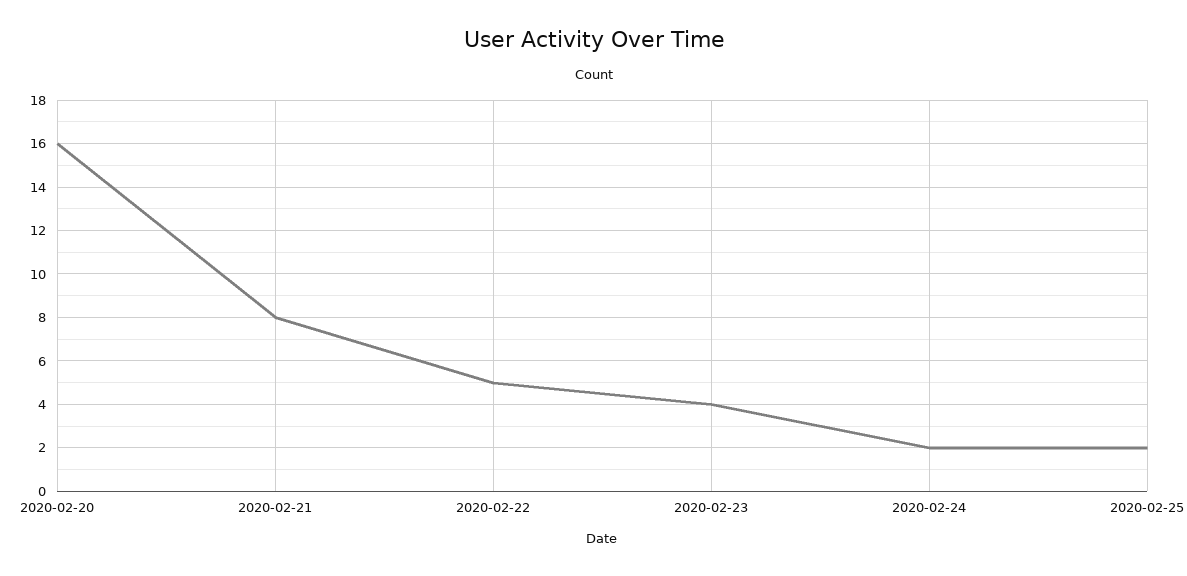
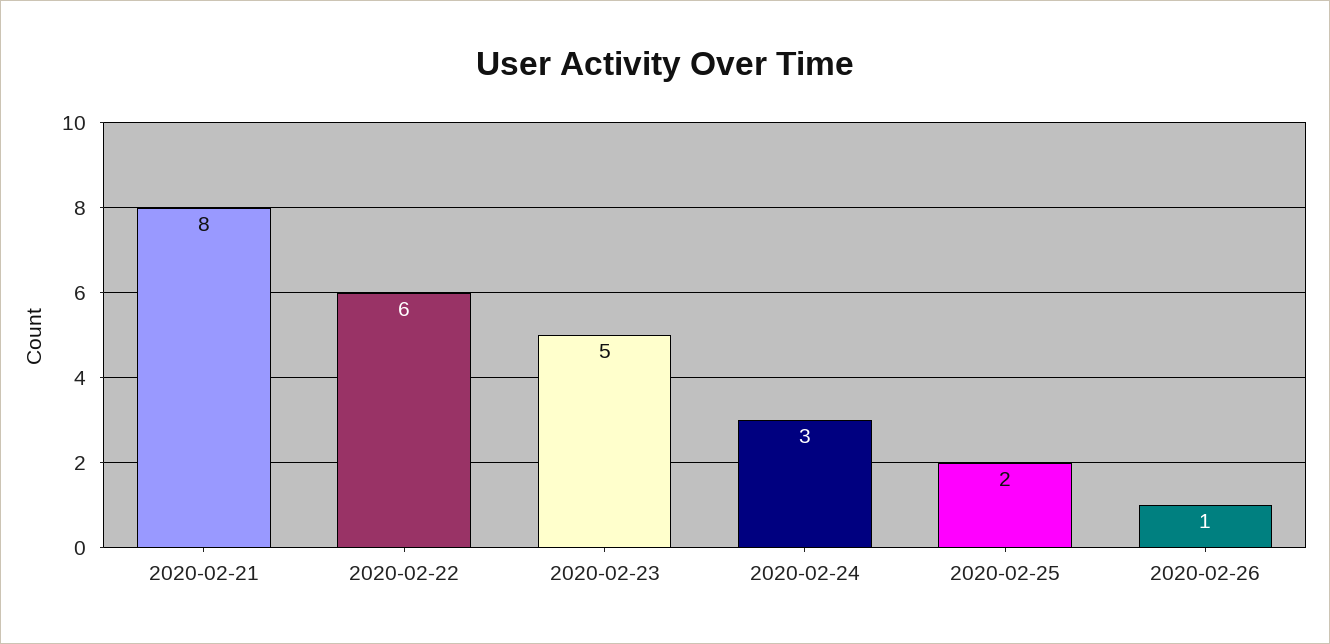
2020-02-20: 16 -> none
2020-02-22: 5 -> 6
2020-02-23: 4 -> 5
2020-02-24: 2 -> 3
2020-02-26: none -> 1

